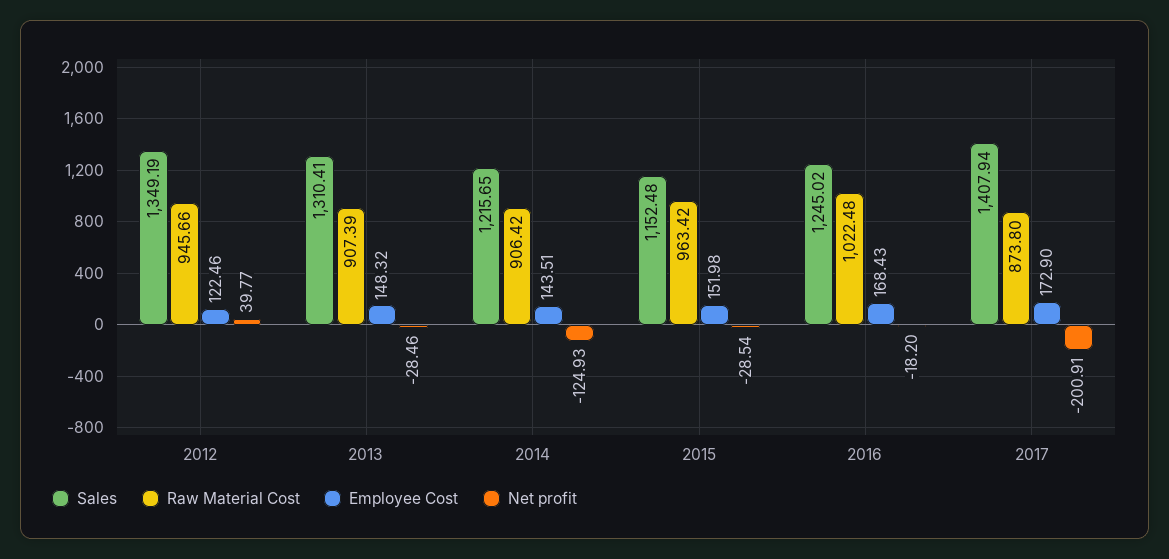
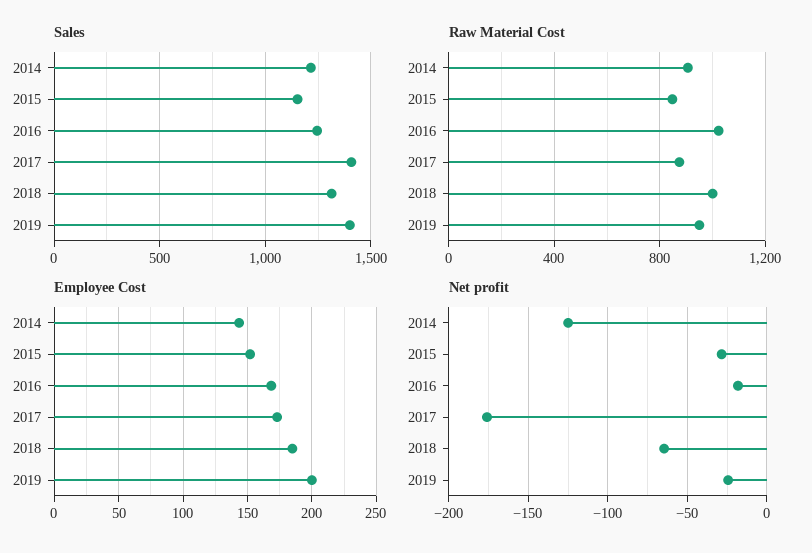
Sales, 2012: 1349.19 -> none
Raw Material Cost, 2012: 945.66 -> none
Employee Cost, 2012: 122.46 -> none
Net profit, 2012: 39.77 -> none
Sales, 2013: 1310.41 -> none
Raw Material Cost, 2013: 907.39 -> none
Employee Cost, 2013: 148.32 -> none
Net profit, 2013: -28.46 -> none
Raw Material Cost, 2015: 963.42 -> 850
Net profit, 2017: -200.91 -> -175
Sales, 2018: none -> 1300
Sales, 2019: none -> 1400
Raw Material Cost, 2018: none -> 1000
Raw Material Cost, 2019: none -> 950
Employee Cost, 2018: none -> 185
Employee Cost, 2019: none -> 200
Net profit, 2018: none -> -65
Net profit, 2019: none -> -25

